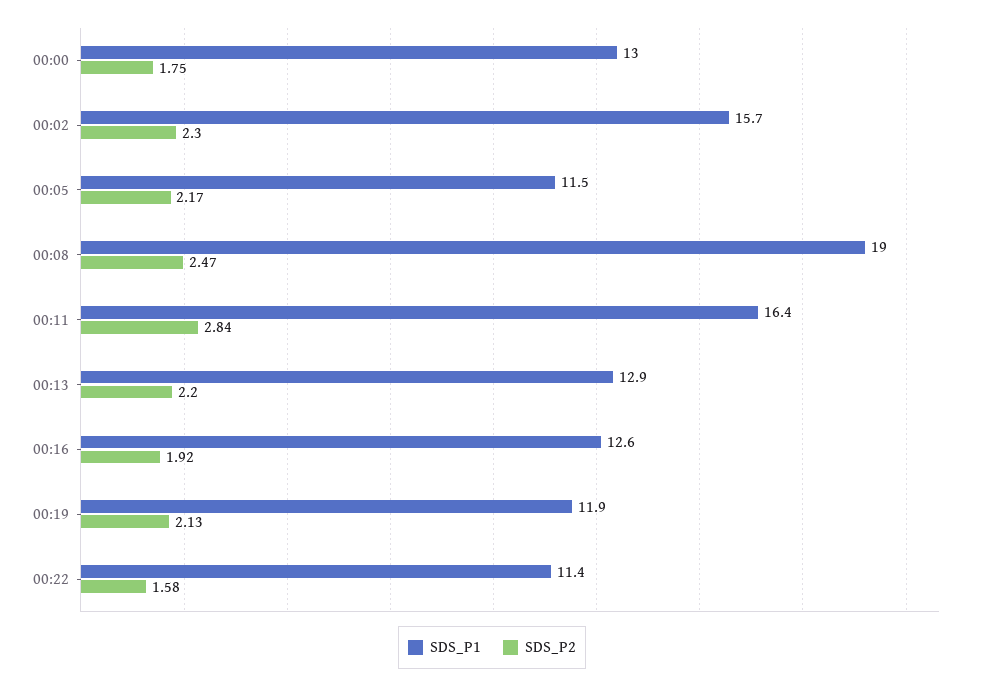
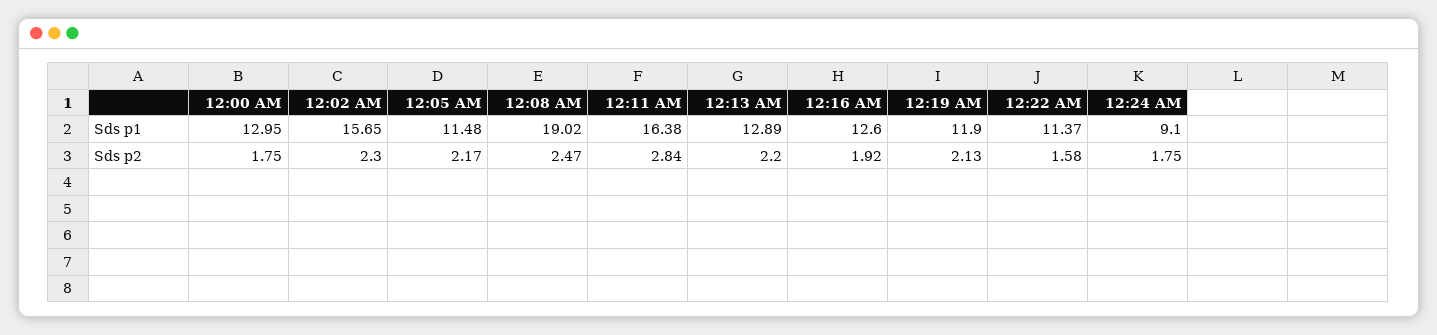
SDS_P1, 12:24 AM: none -> 9.1
SDS_P2, 12:24 AM: none -> 1.75

